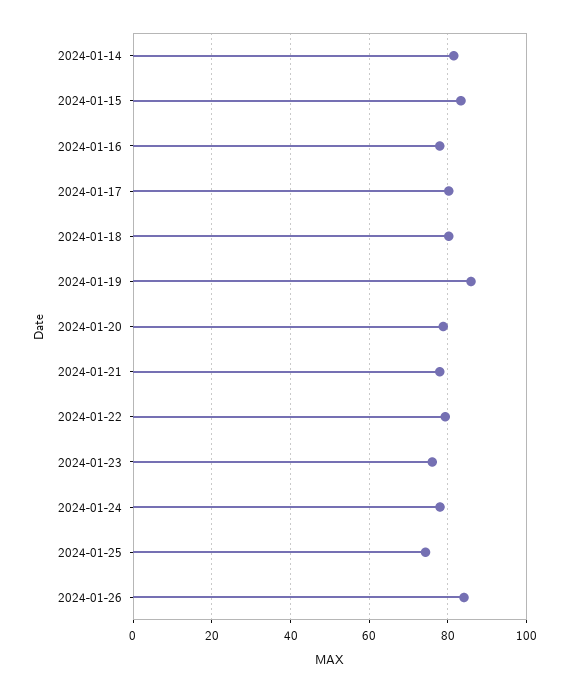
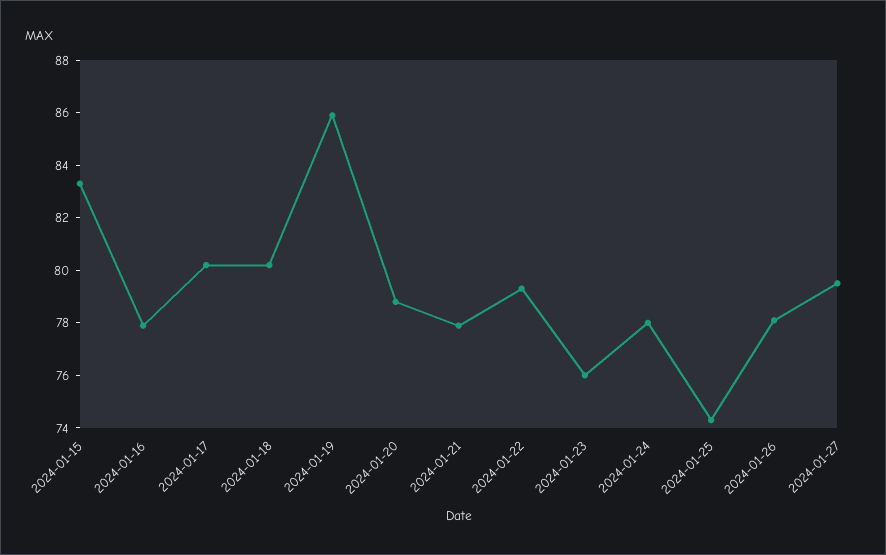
2024-01-14: 82 -> none
2024-01-26: 84 -> 78
2024-01-27: none -> 79.5

